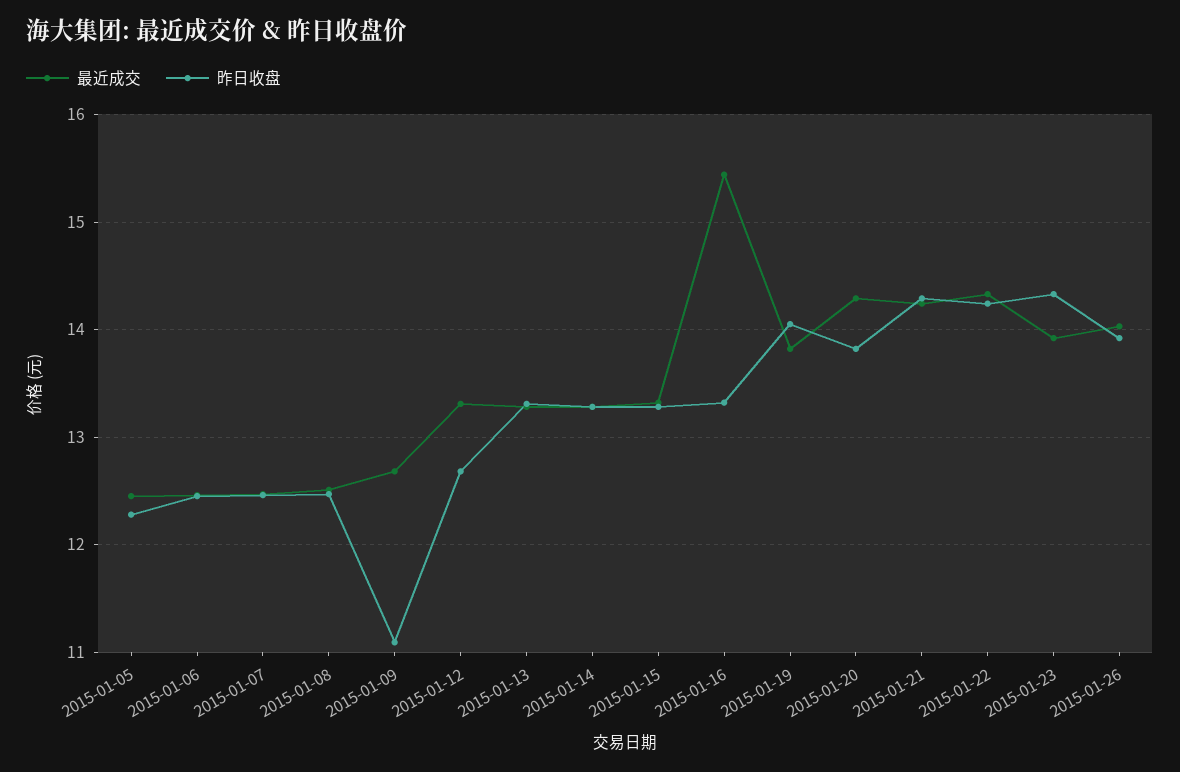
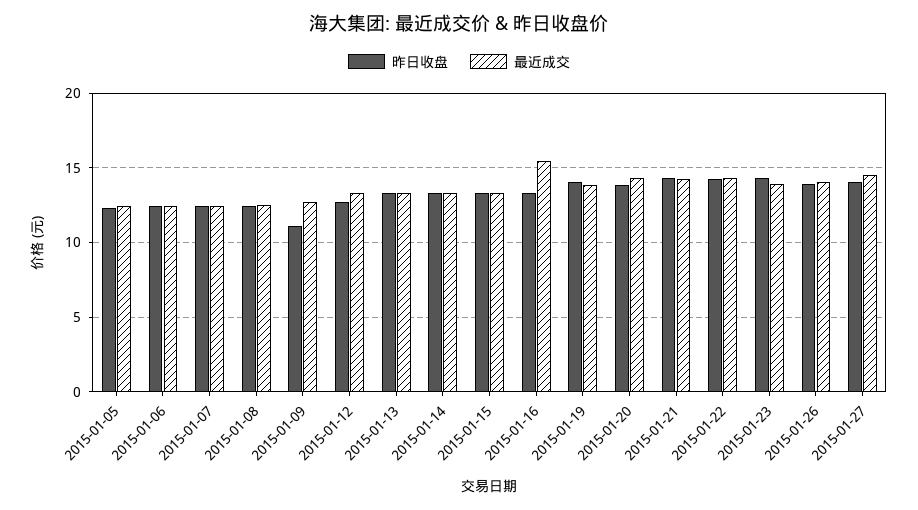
昨日收盘, 2015-01-27: none -> 14
最近成交, 2015-01-27: none -> 14.5

